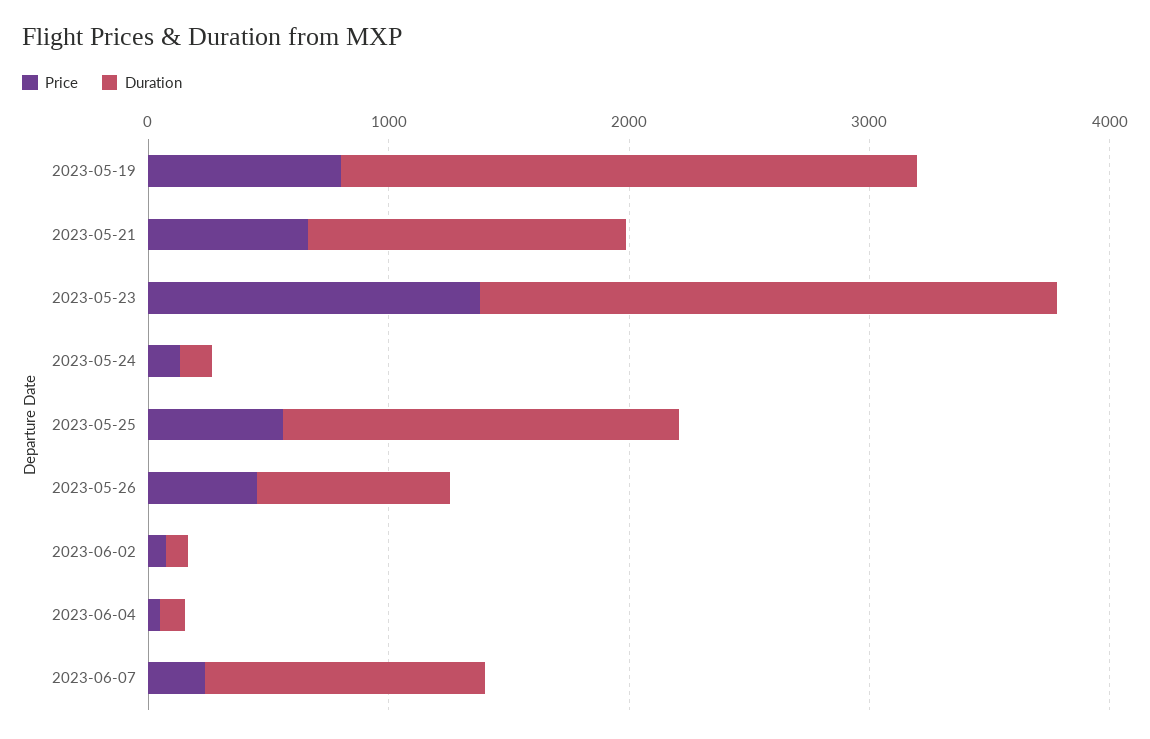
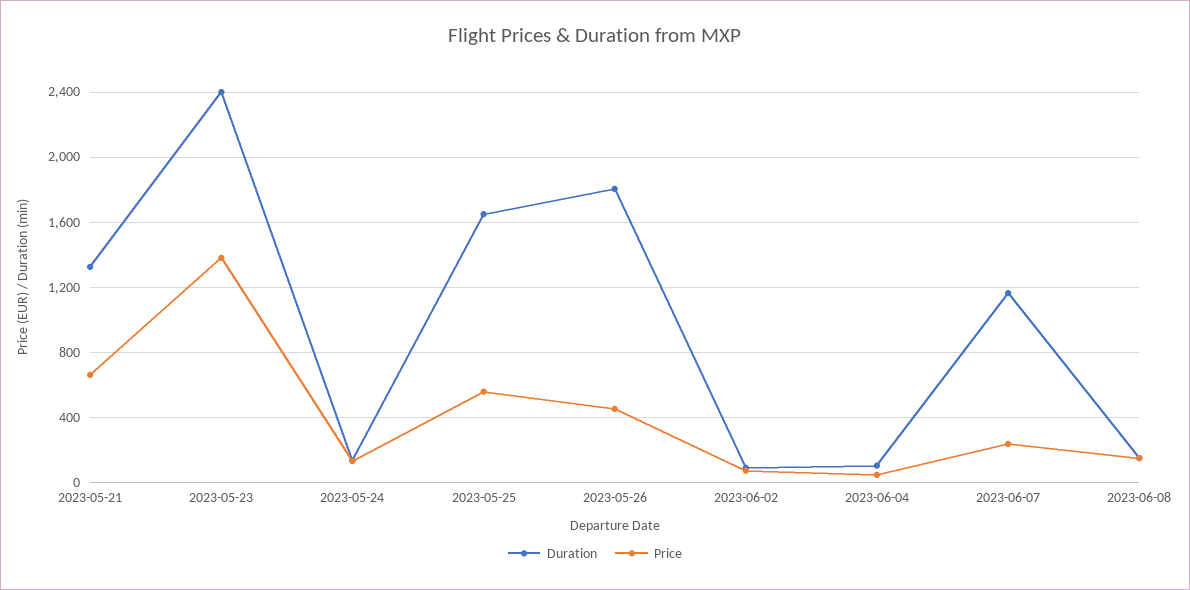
Price, 2023-05-19: 800 -> none
Duration, 2023-05-19: 2400 -> none
Duration, 2023-05-26: 800 -> 1800
Duration, 2023-06-08: none -> 150
Price, 2023-06-08: none -> 150

